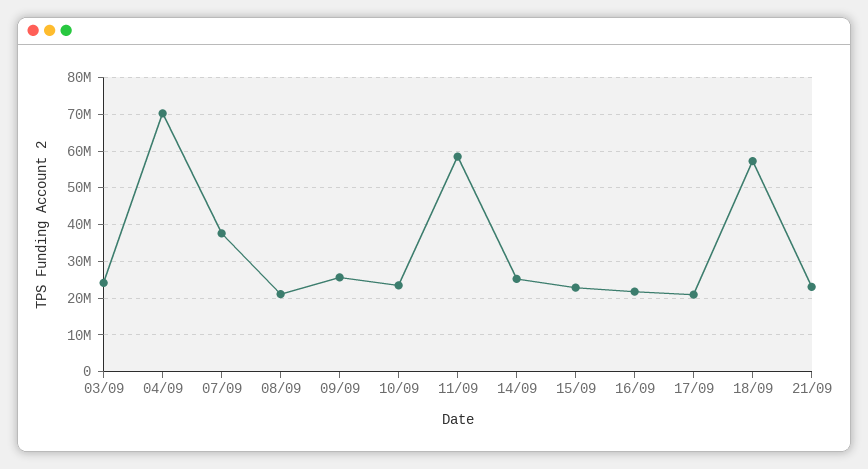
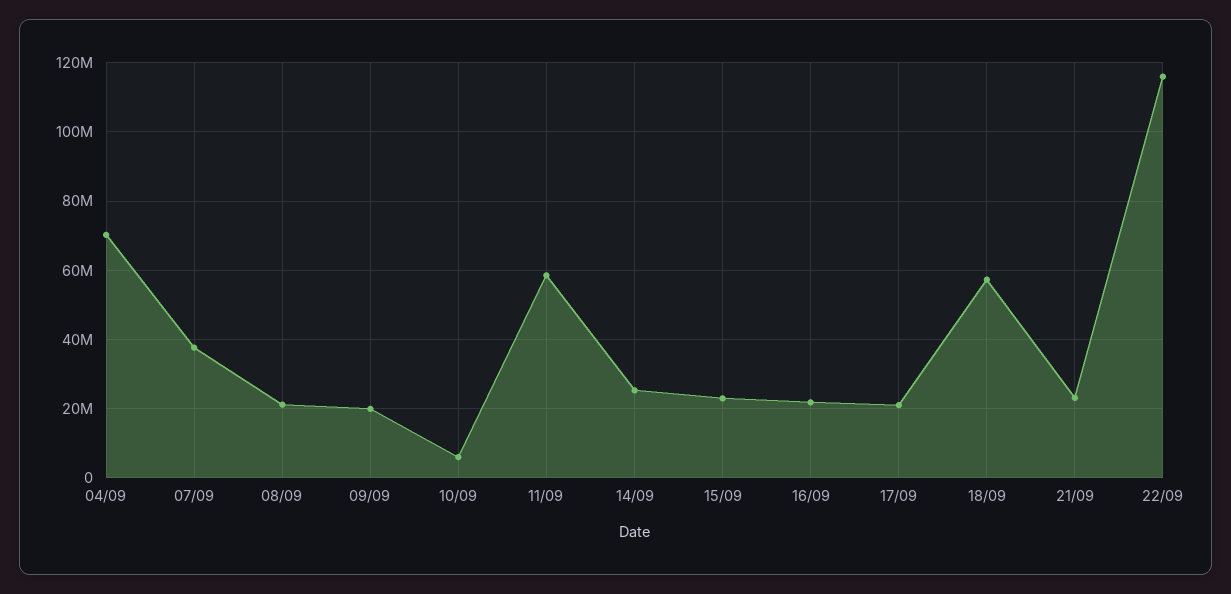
03/09: 24000000 -> none
09/09: 26000000 -> 20000000
10/09: 24000000 -> 6000000
22/09: none -> 116000000

